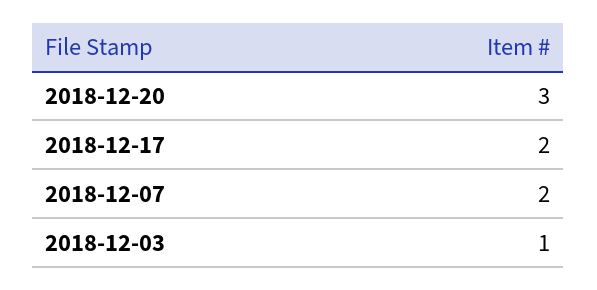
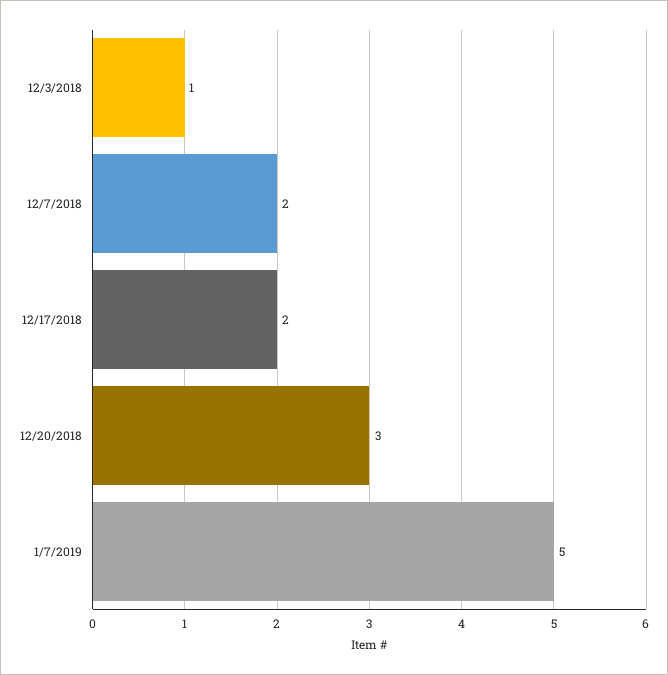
1/7/2019: none -> 5

